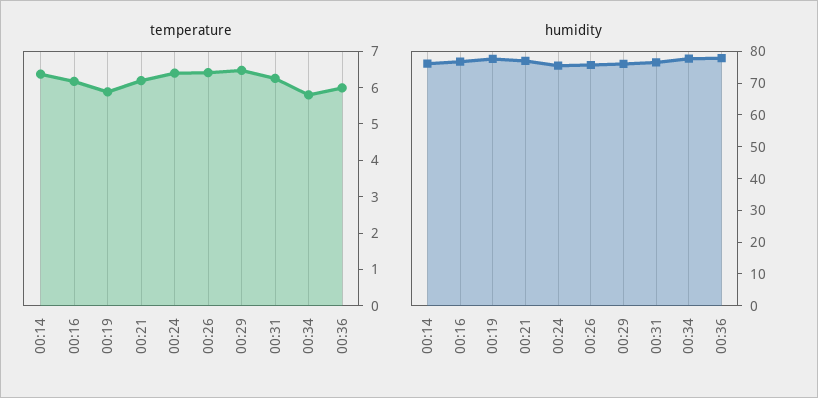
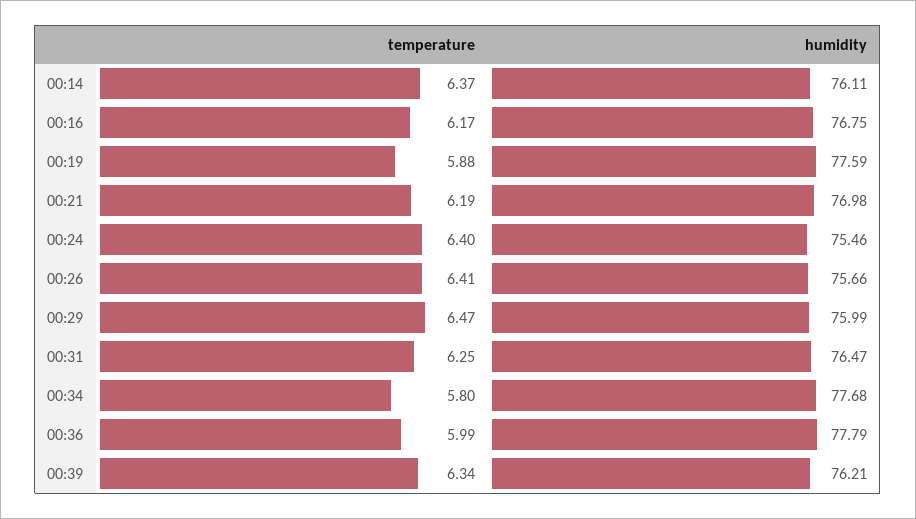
temperature, 00:39: none -> 6.34
humidity, 00:39: none -> 76.21

